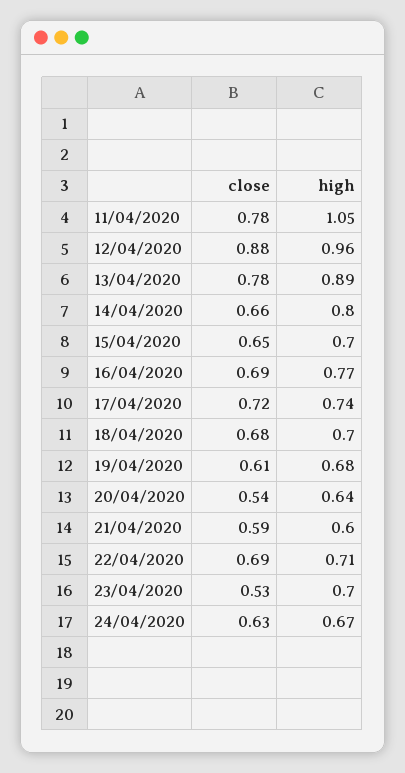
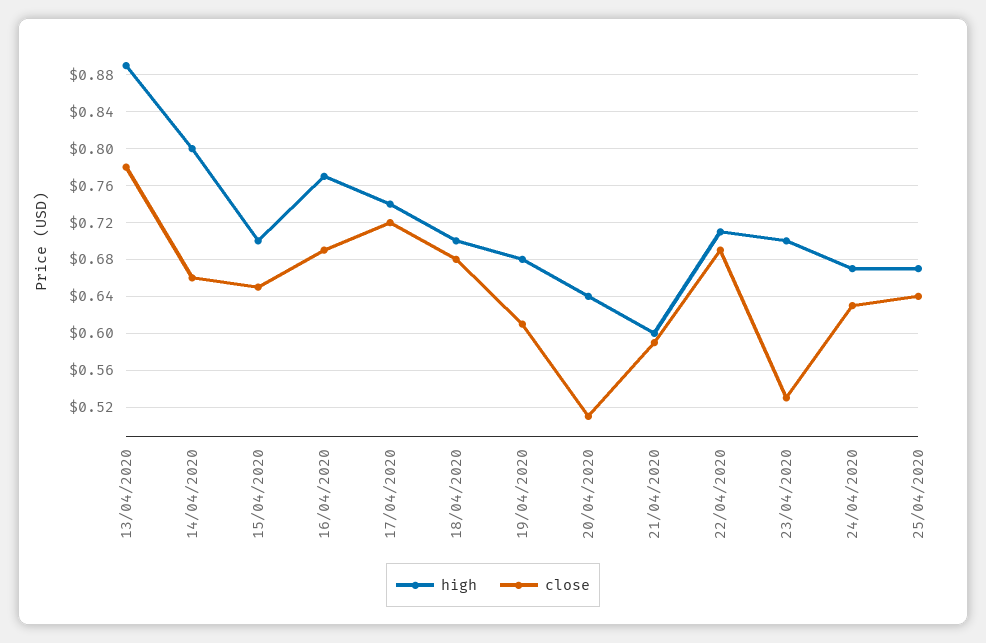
close, 11/04/2020: 0.78 -> none
high, 11/04/2020: 1.05 -> none
close, 12/04/2020: 0.88 -> none
high, 12/04/2020: 0.96 -> none
close, 20/04/2020: 0.54 -> 0.51
high, 25/04/2020: none -> 0.67
close, 25/04/2020: none -> 0.64

